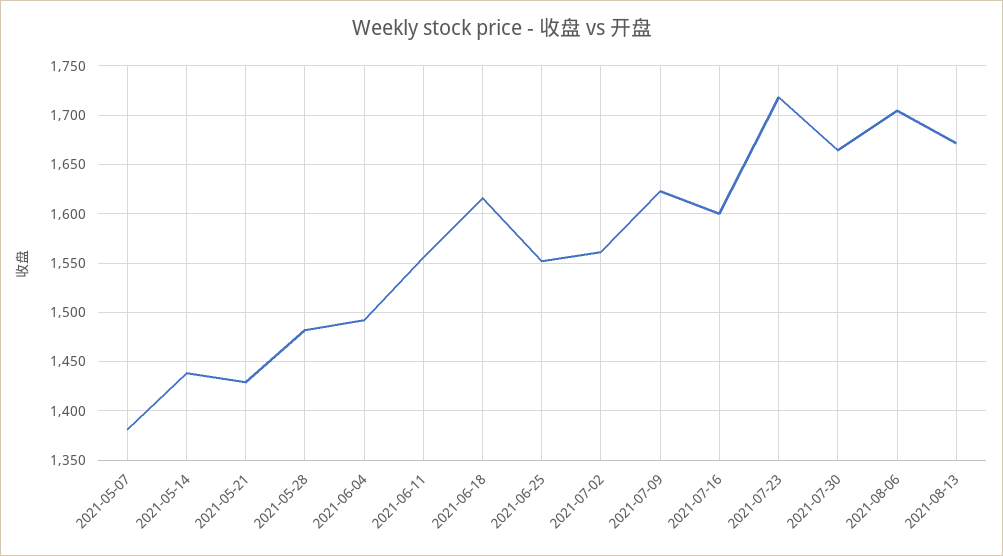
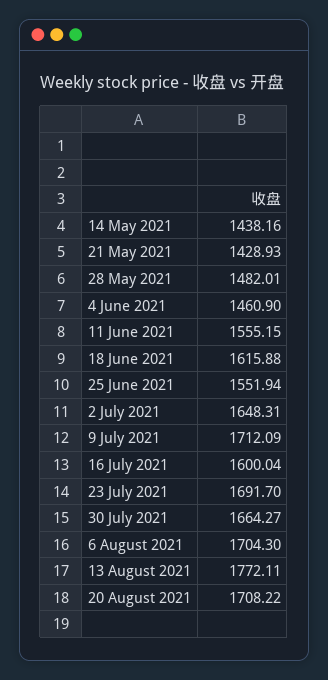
2021-05-07: 1380 -> none
2021-06-04: 1490 -> 1460.9
2021-07-02: 1560 -> 1648.31
2021-07-09: 1620 -> 1712.09
2021-07-23: 1720 -> 1691.7
2021-08-13: 1670 -> 1772.11
20 August 2021: none -> 1708.22

